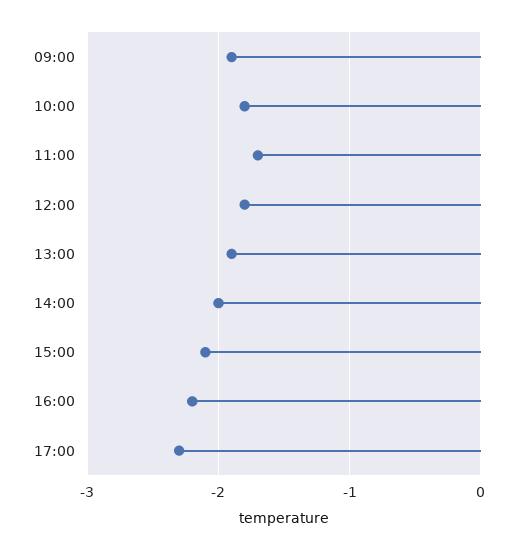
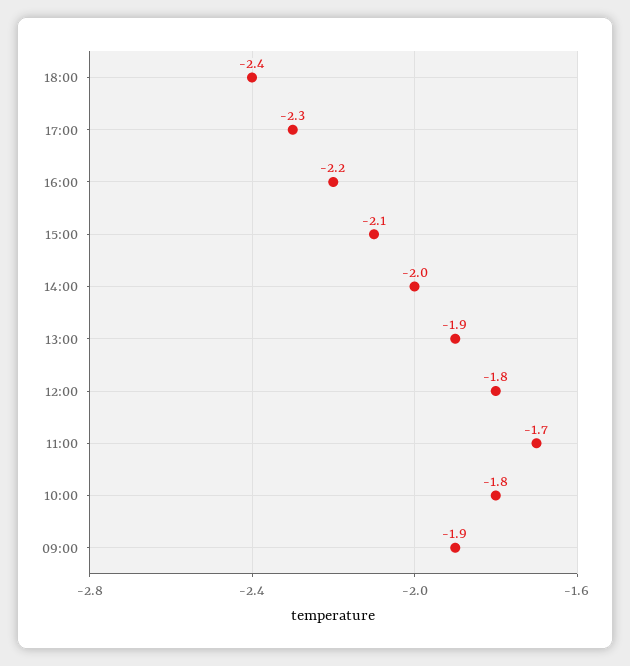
18:00: none -> -2.4

